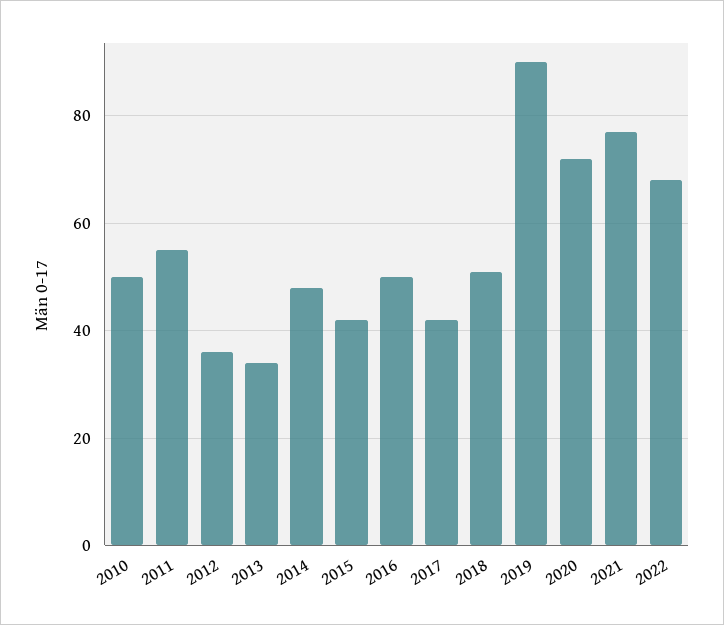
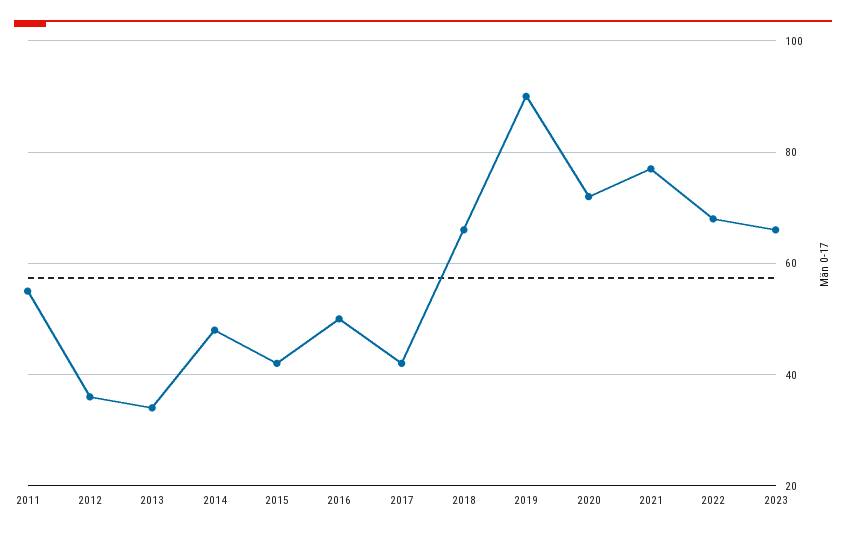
2010: 50 -> none
2018: 50 -> 65
2023: none -> 65

